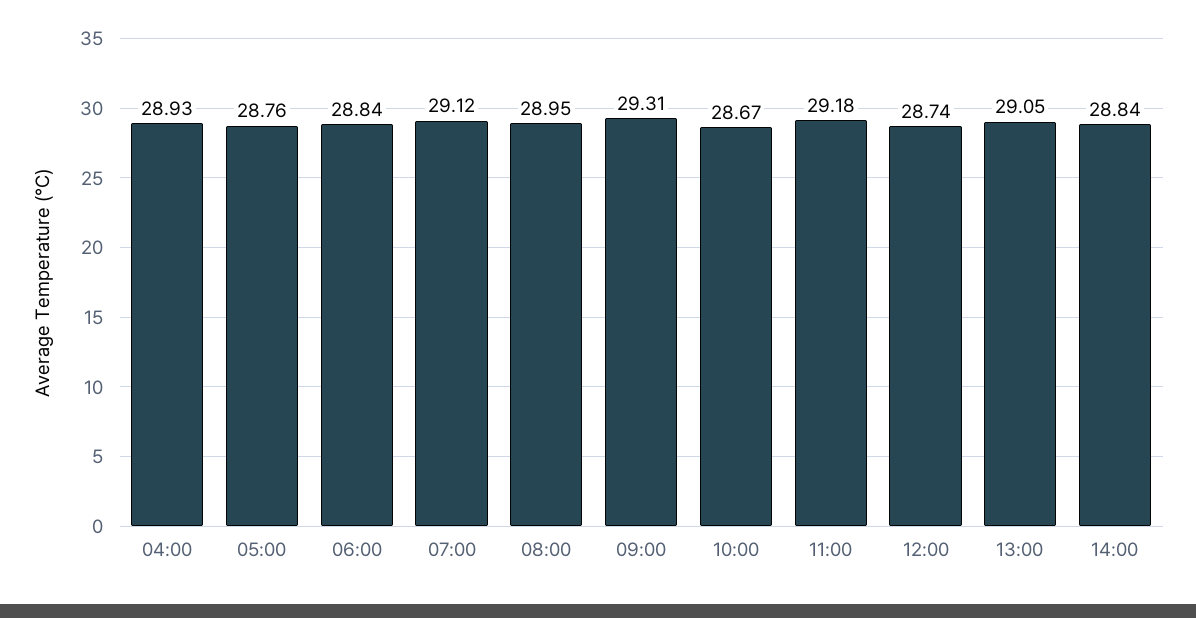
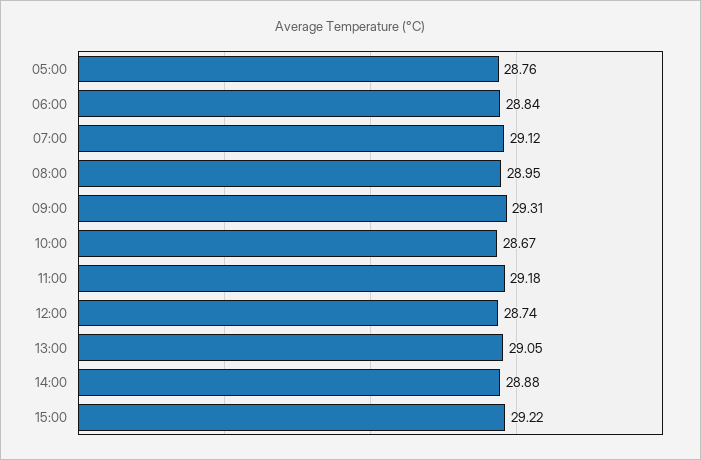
04:00: 28.93 -> none
14:00: 28.84 -> 28.88
15:00: none -> 29.22

